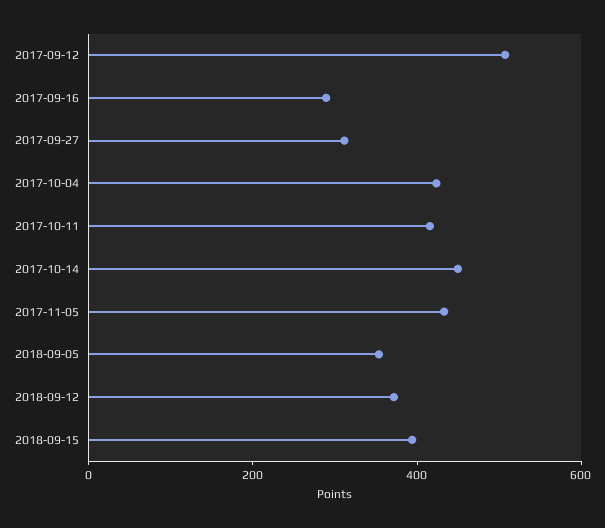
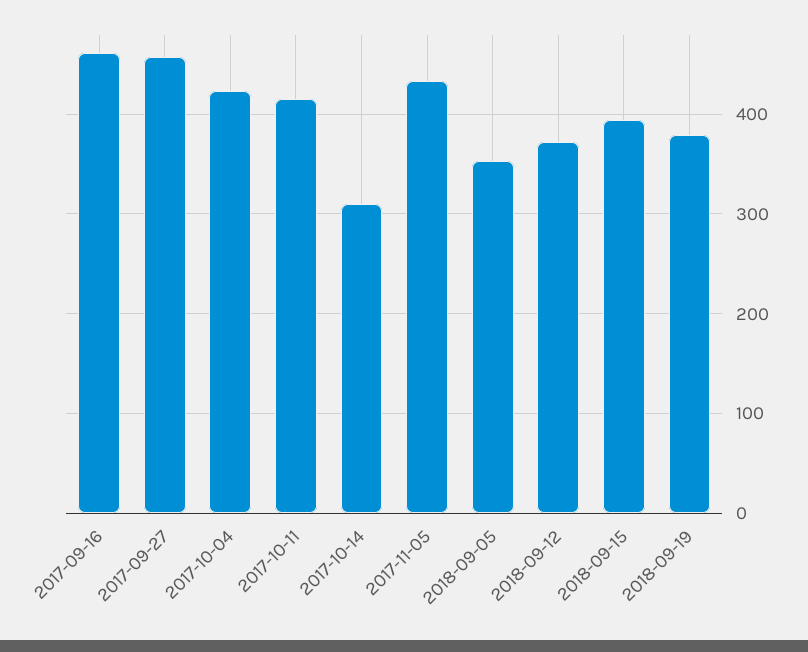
2017-09-12: 500 -> none
2017-09-16: 300 -> 460
2017-09-27: 300 -> 460
2017-10-14: 450 -> 310
2018-09-19: none -> 380

